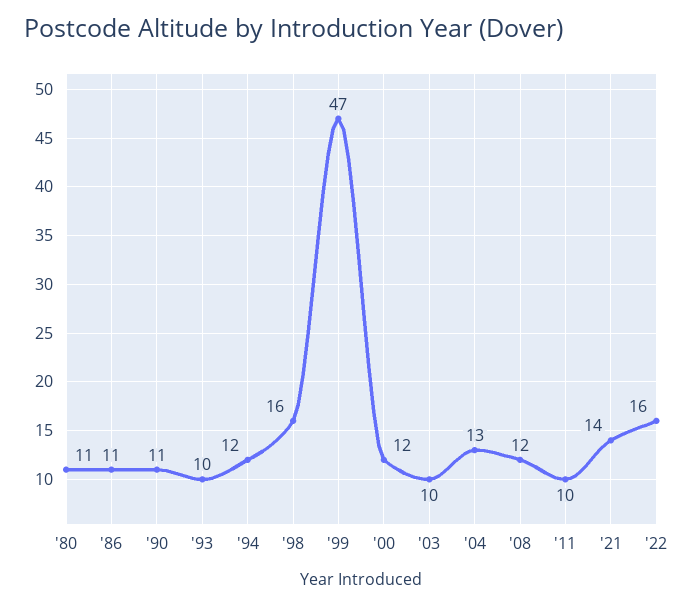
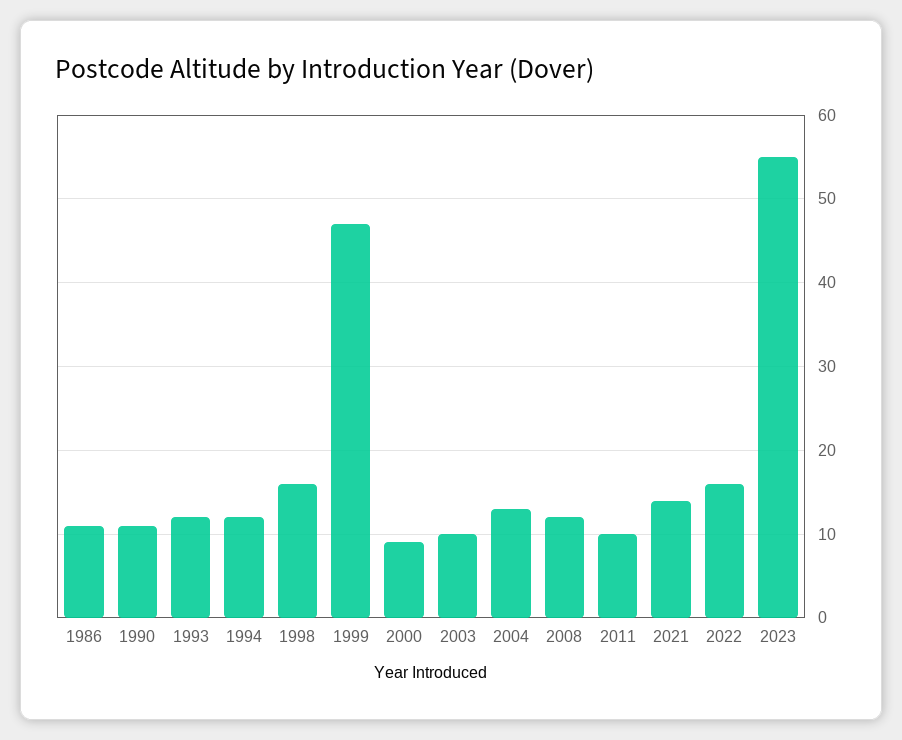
'80: 11 -> none
'93: 10 -> 12
'00: 12 -> 9
2023: none -> 55

